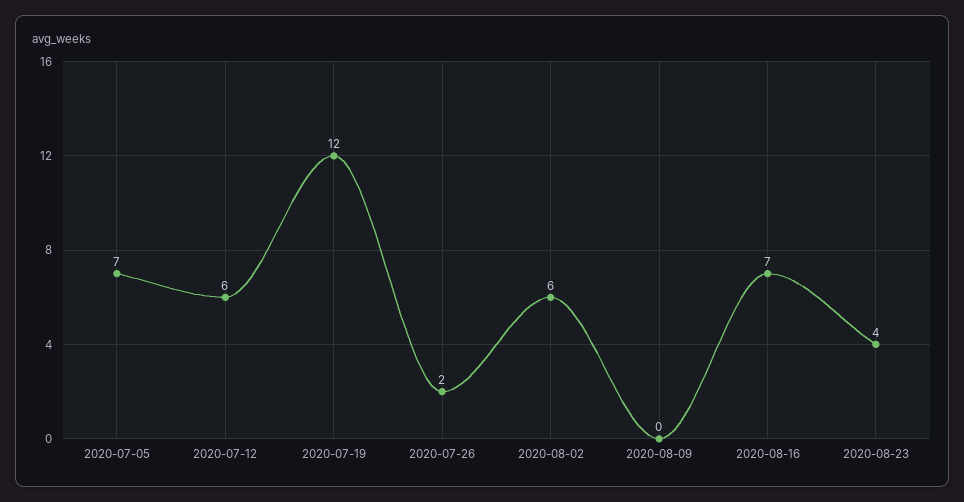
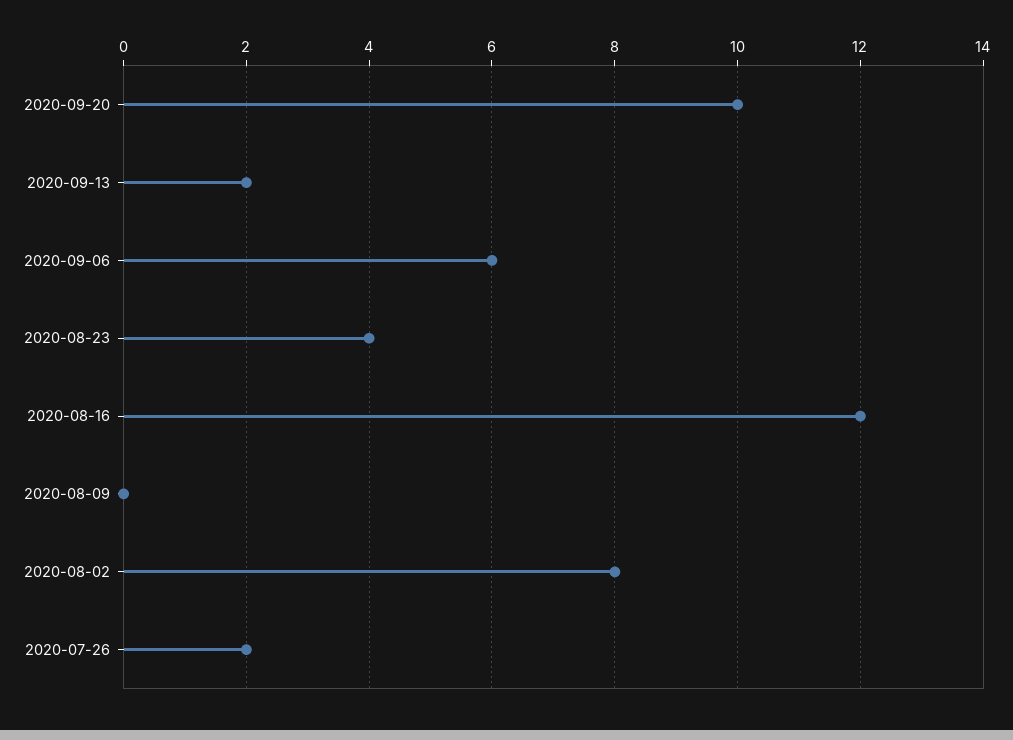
2020-07-05: 7 -> none
2020-07-12: 6 -> none
2020-07-19: 12 -> none
2020-08-02: 6 -> 8
2020-08-16: 7 -> 12
2020-09-20: none -> 10
2020-09-13: none -> 2
2020-09-06: none -> 6

